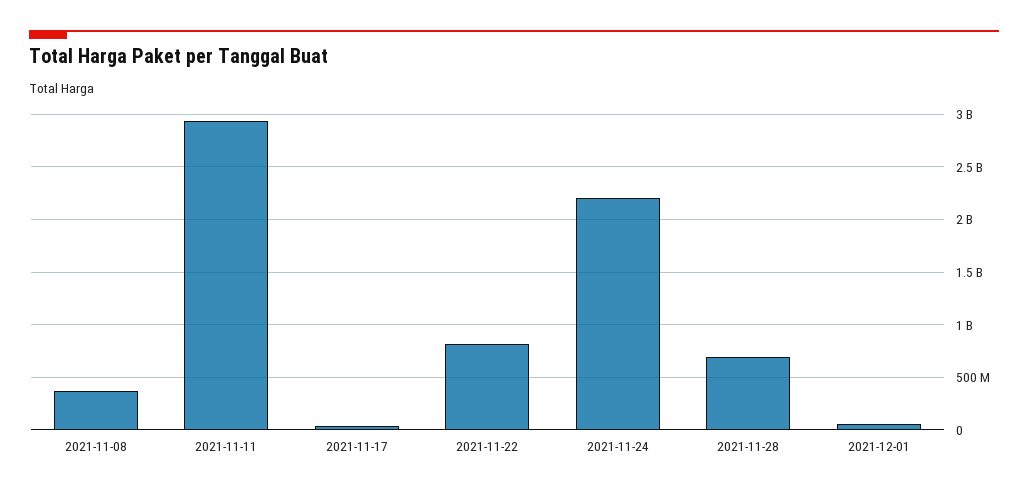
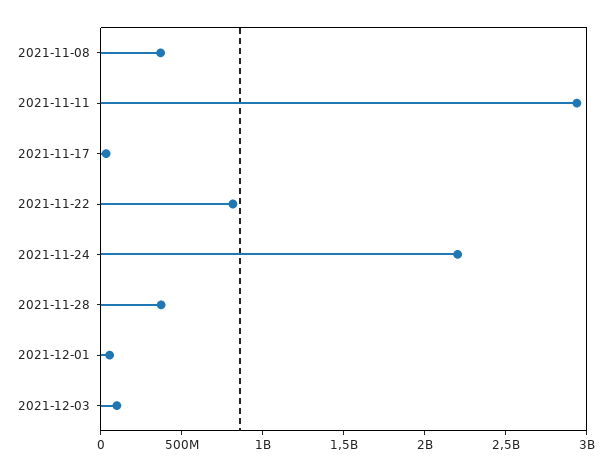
2021-11-28: 700000000 -> 400000000
2021-12-03: none -> 100000000

